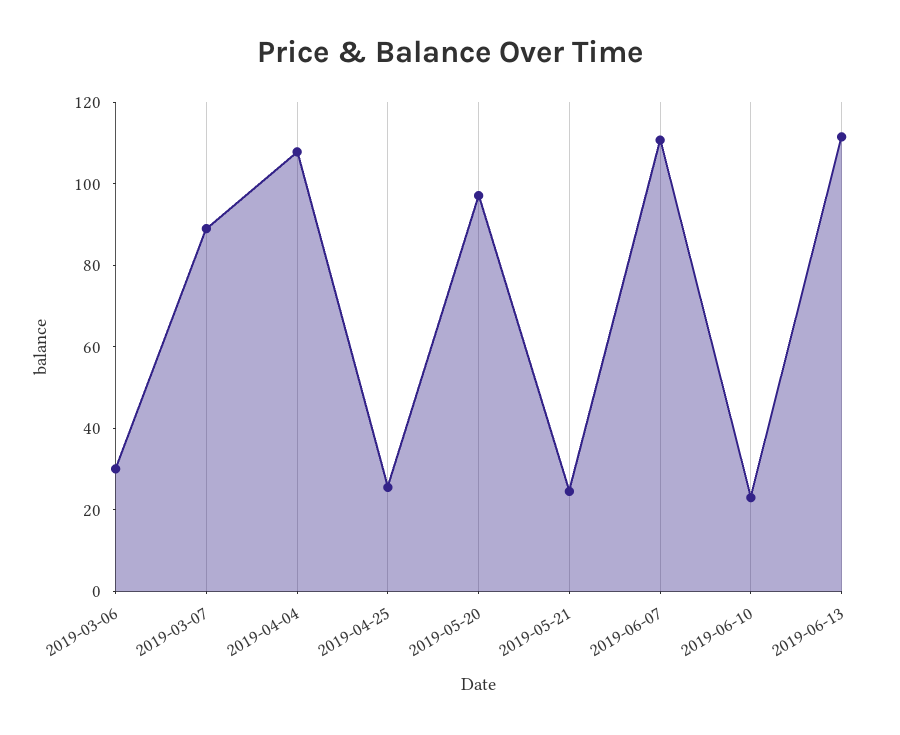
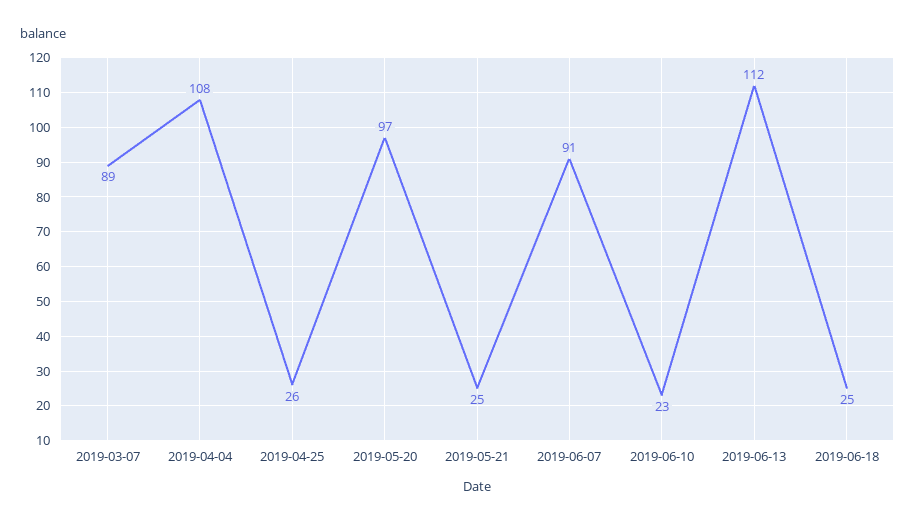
2019-03-06: 30 -> none
2019-06-07: 110 -> 91
2019-06-18: none -> 25

